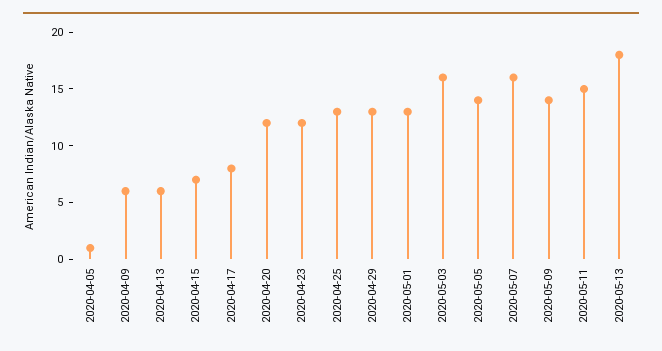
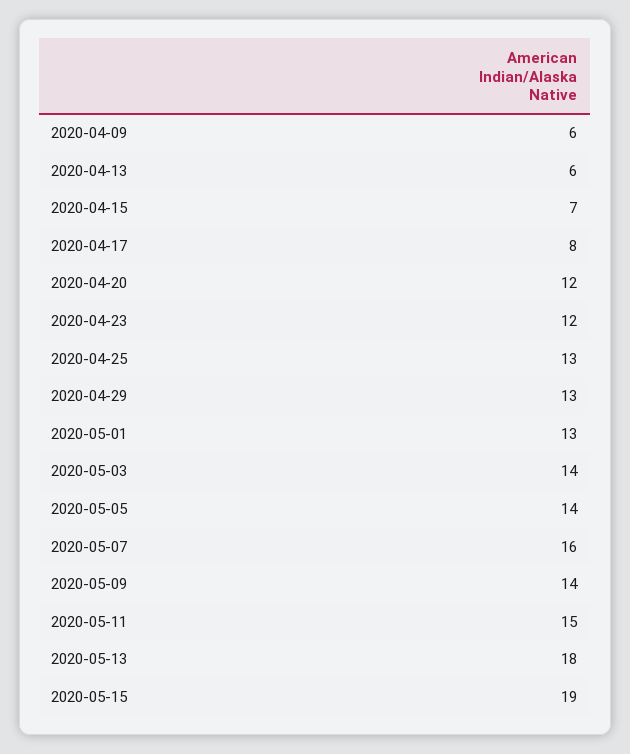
2020-04-05: 1 -> none
2020-05-03: 16 -> 14
2020-05-15: none -> 19

